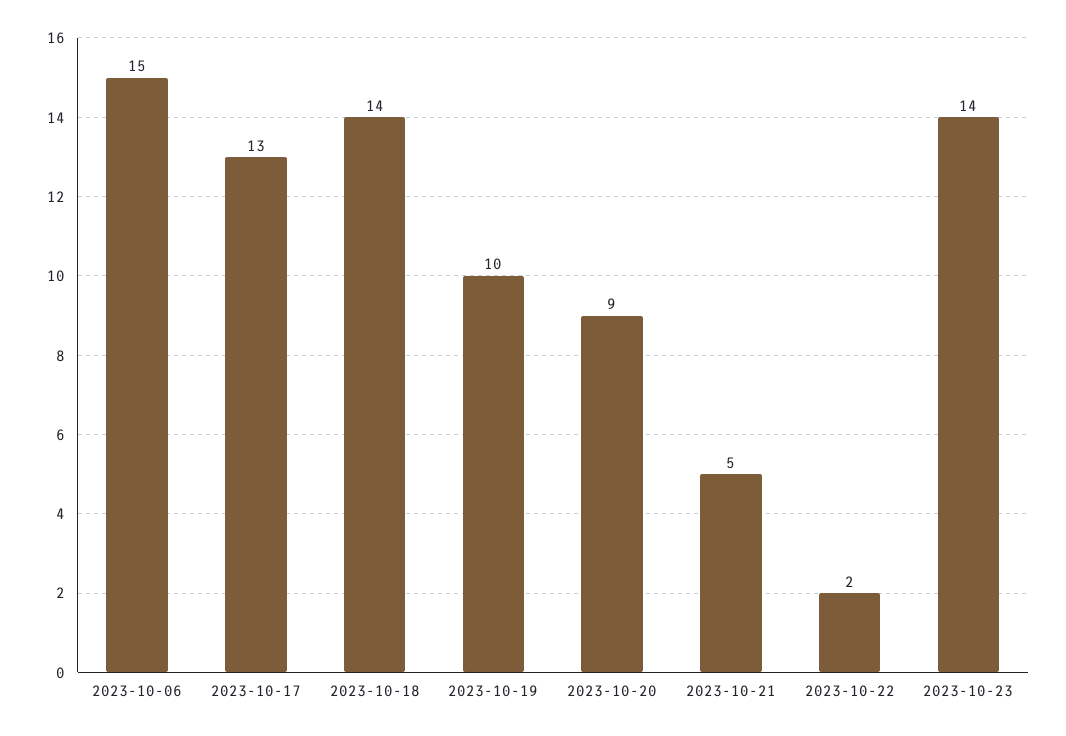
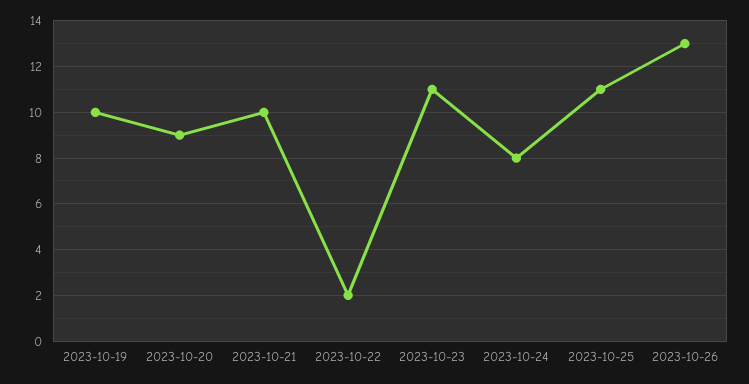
2023-10-06: 15 -> none
2023-10-17: 13 -> none
2023-10-18: 14 -> none
2023-10-21: 5 -> 10
2023-10-23: 14 -> 11
2023-10-24: none -> 8
2023-10-25: none -> 11
2023-10-26: none -> 13

